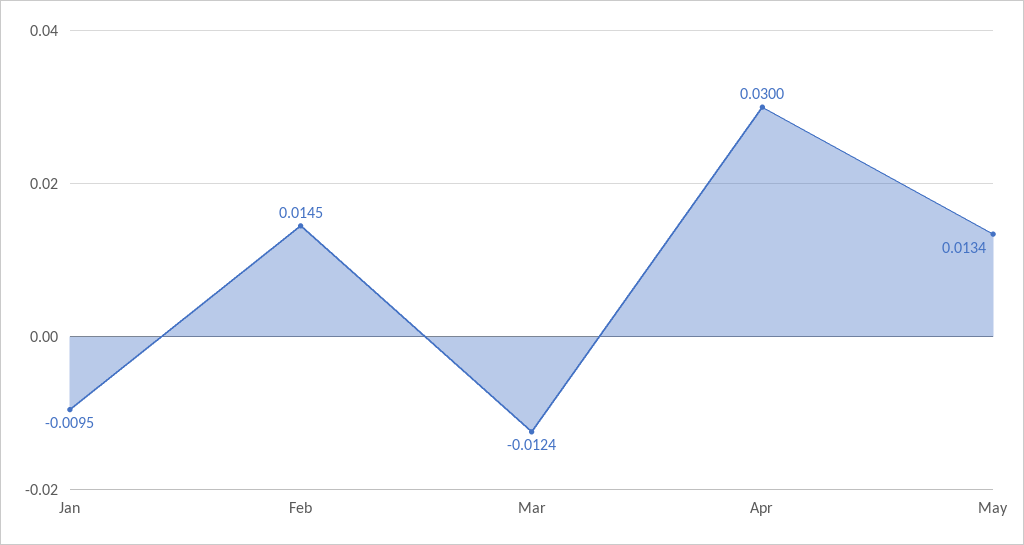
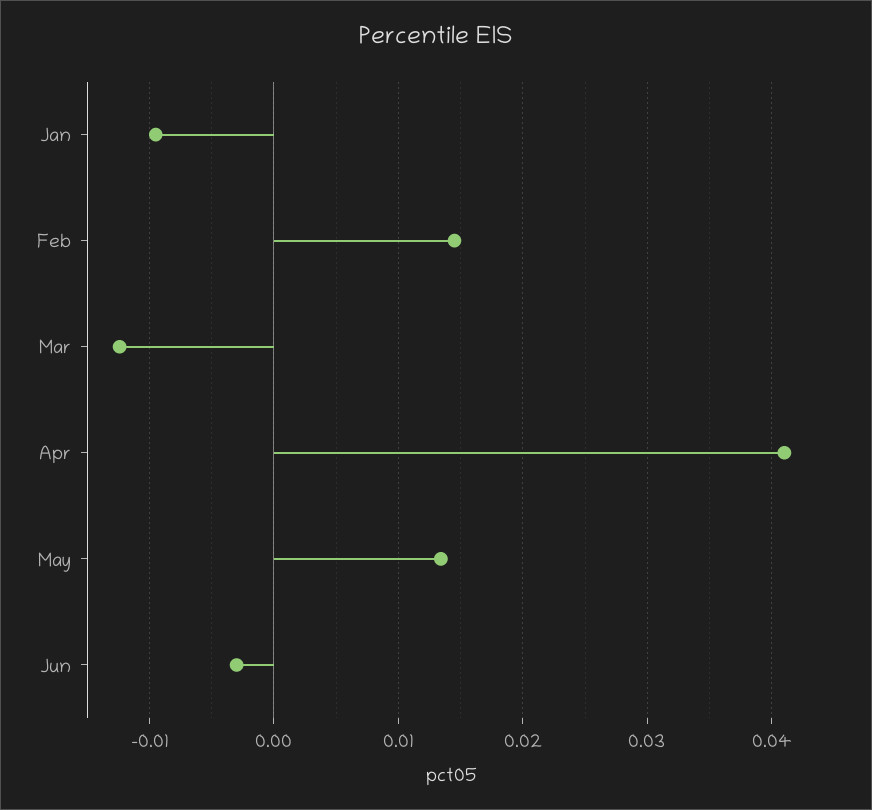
Apr: 0.03 -> 0.041
Jun: none -> -0.003

